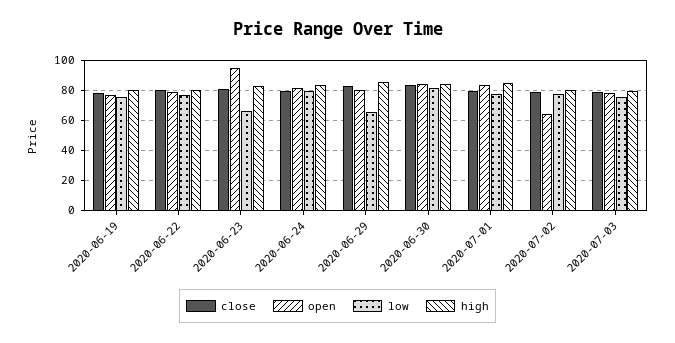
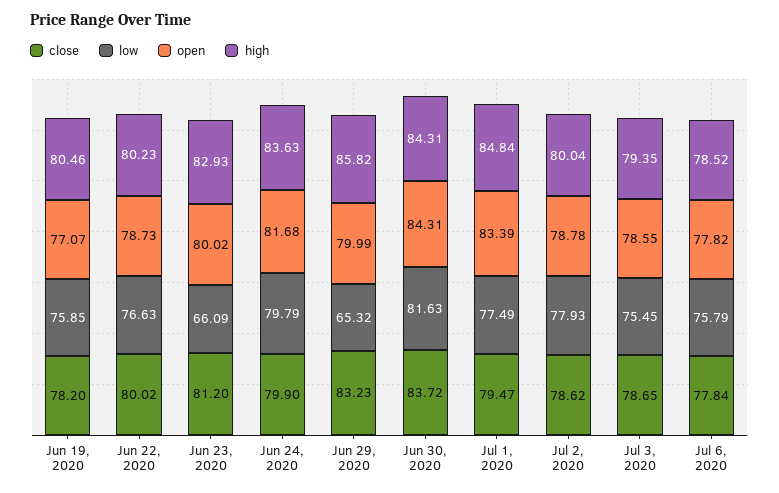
open, 2020-06-23: 95 -> 80.02
open, 2020-07-02: 65 -> 78.78
close, Jul 6, 2020: none -> 77.84
low, Jul 6, 2020: none -> 75.79
open, Jul 6, 2020: none -> 77.82
high, Jul 6, 2020: none -> 78.52

